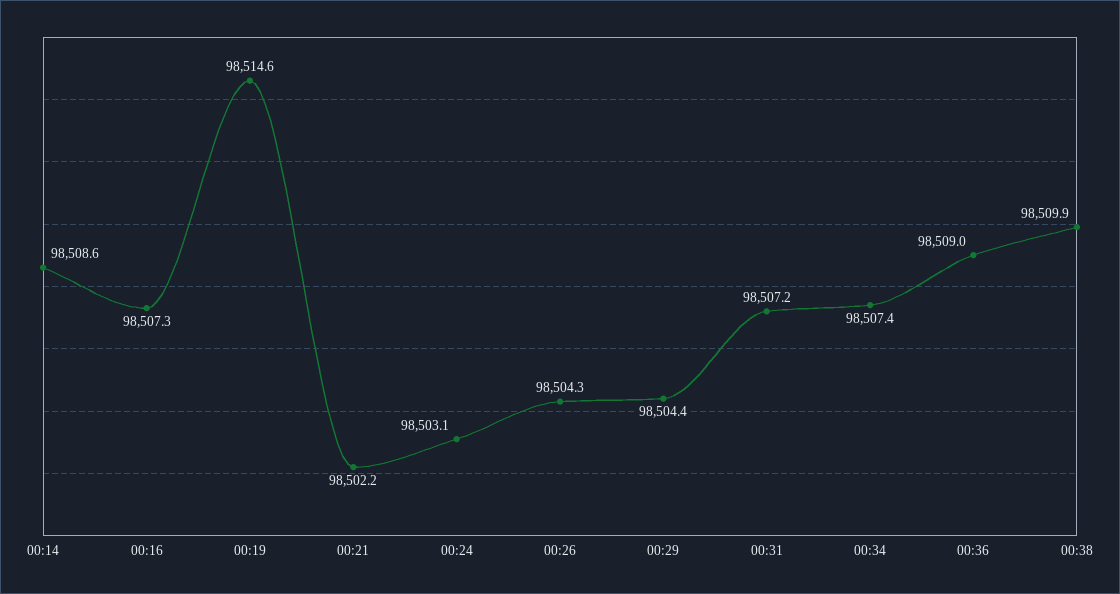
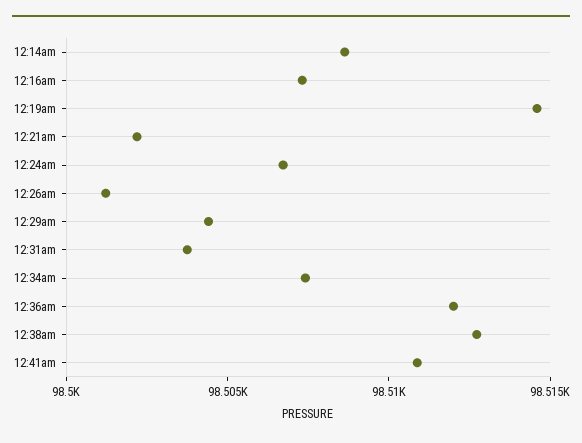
00:24: 98503.1 -> 98507
00:26: 98504.3 -> 98501
00:31: 98507.2 -> 98504
00:36: 98509 -> 98512
00:38: 98509.9 -> 98513
12:41am: none -> 98511

